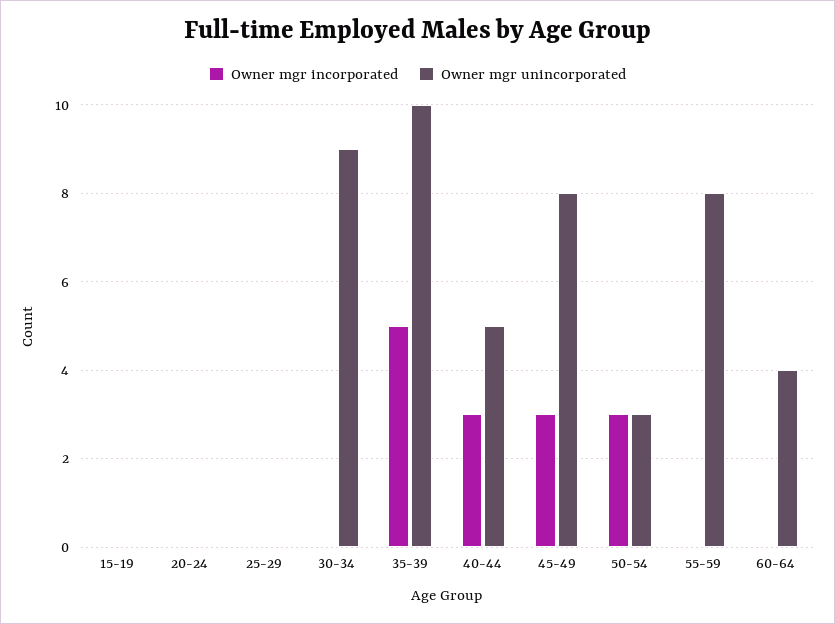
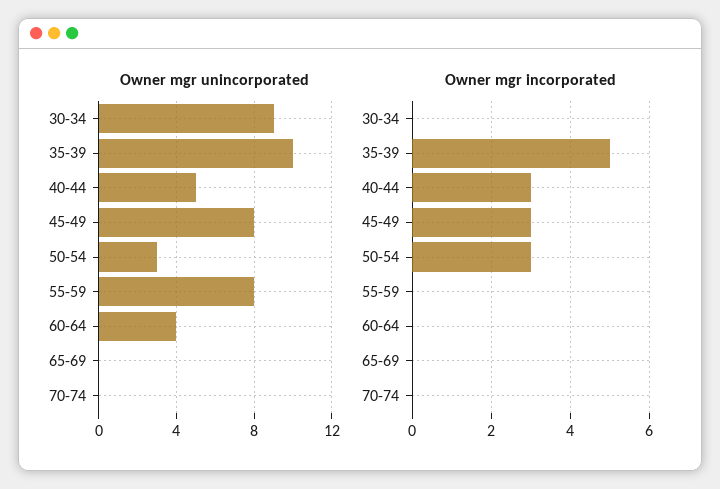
Owner mgr incorporated, 15-19: 0 -> none
Owner mgr unincorporated, 15-19: 0 -> none
Owner mgr incorporated, 20-24: 0 -> none
Owner mgr unincorporated, 20-24: 0 -> none
Owner mgr incorporated, 25-29: 0 -> none
Owner mgr unincorporated, 25-29: 0 -> none
Owner mgr unincorporated, 65-69: none -> 0
Owner mgr unincorporated, 70-74: none -> 0
Owner mgr incorporated, 65-69: none -> 0
Owner mgr incorporated, 70-74: none -> 0

